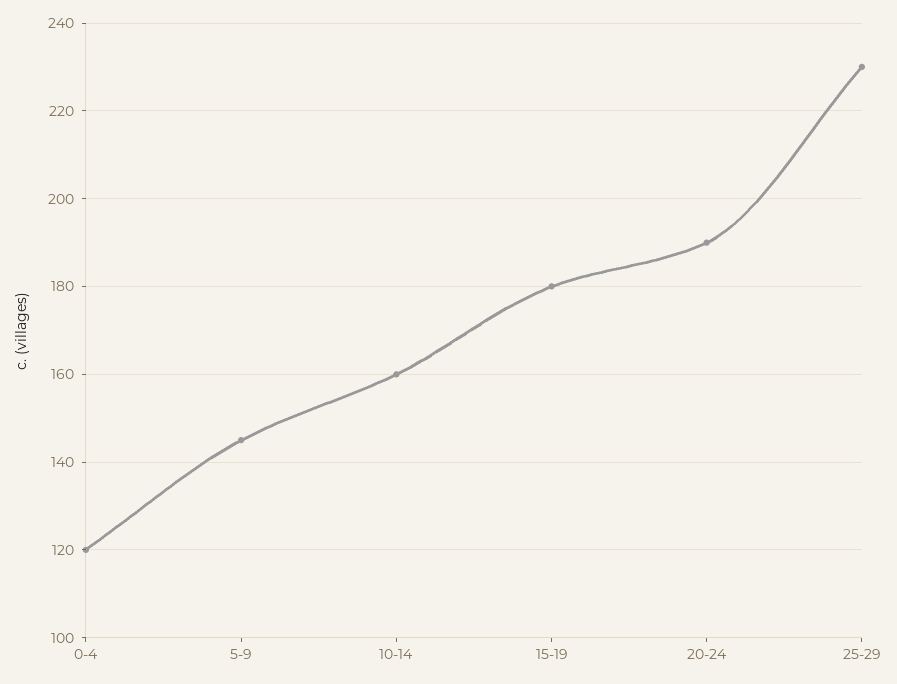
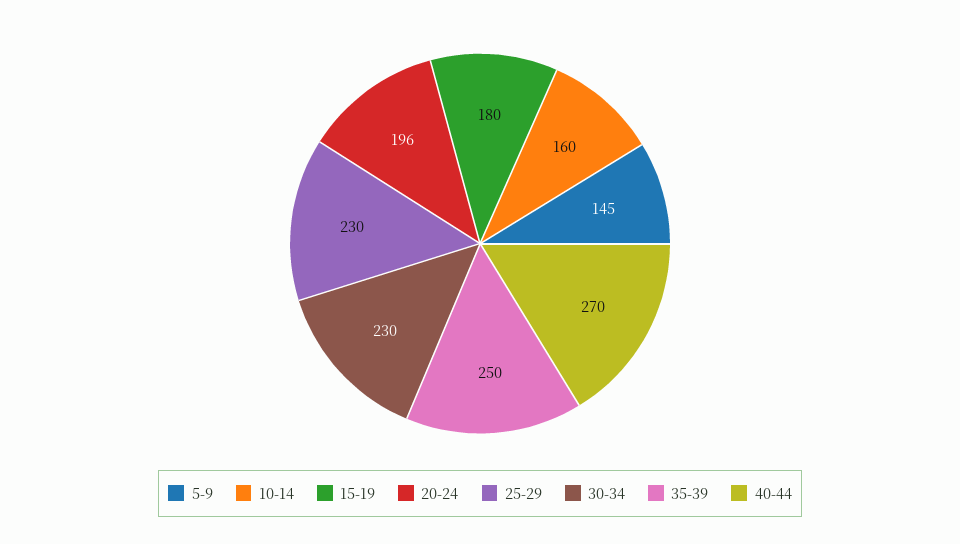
0-4: 120 -> none
20-24: 190 -> 196
30-34: none -> 230
35-39: none -> 250
40-44: none -> 270

